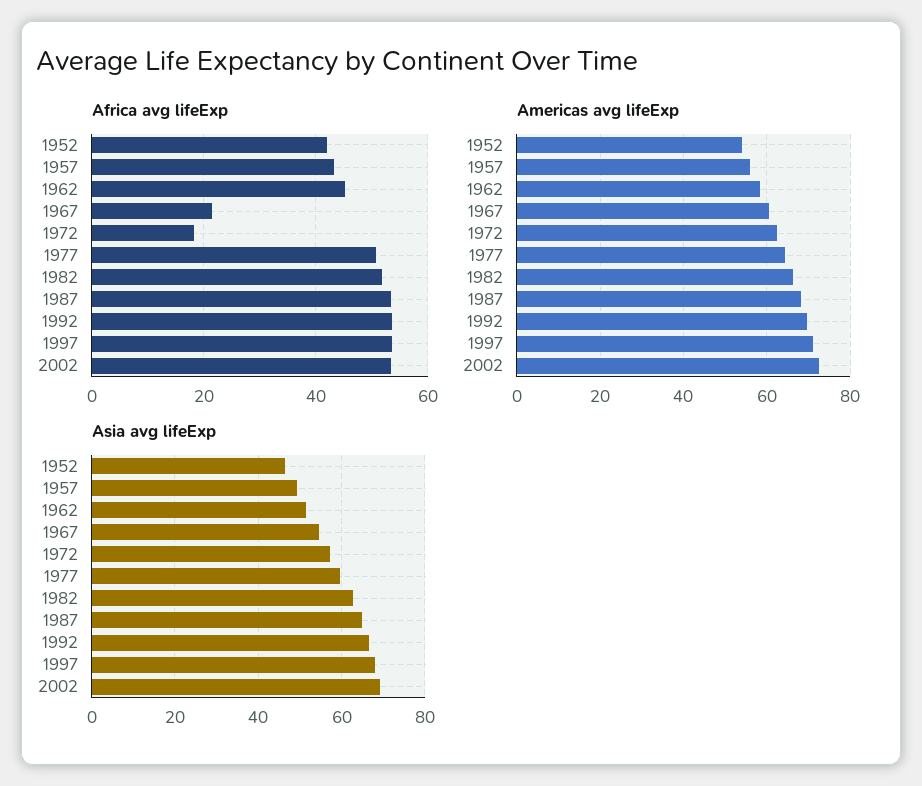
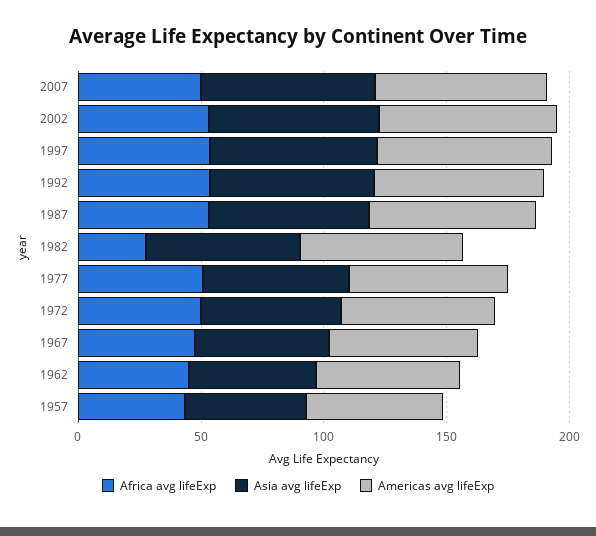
Africa avg lifeExp, 1952: 42 -> none
Africa avg lifeExp, 1967: 22 -> 50
Africa avg lifeExp, 1972: 18 -> 50
Africa avg lifeExp, 1982: 52 -> 30
Americas avg lifeExp, 1952: 54 -> none
Asia avg lifeExp, 1952: 46 -> none
Africa avg lifeExp, 2007: none -> 50
Asia avg lifeExp, 2007: none -> 70
Americas avg lifeExp, 2007: none -> 70

